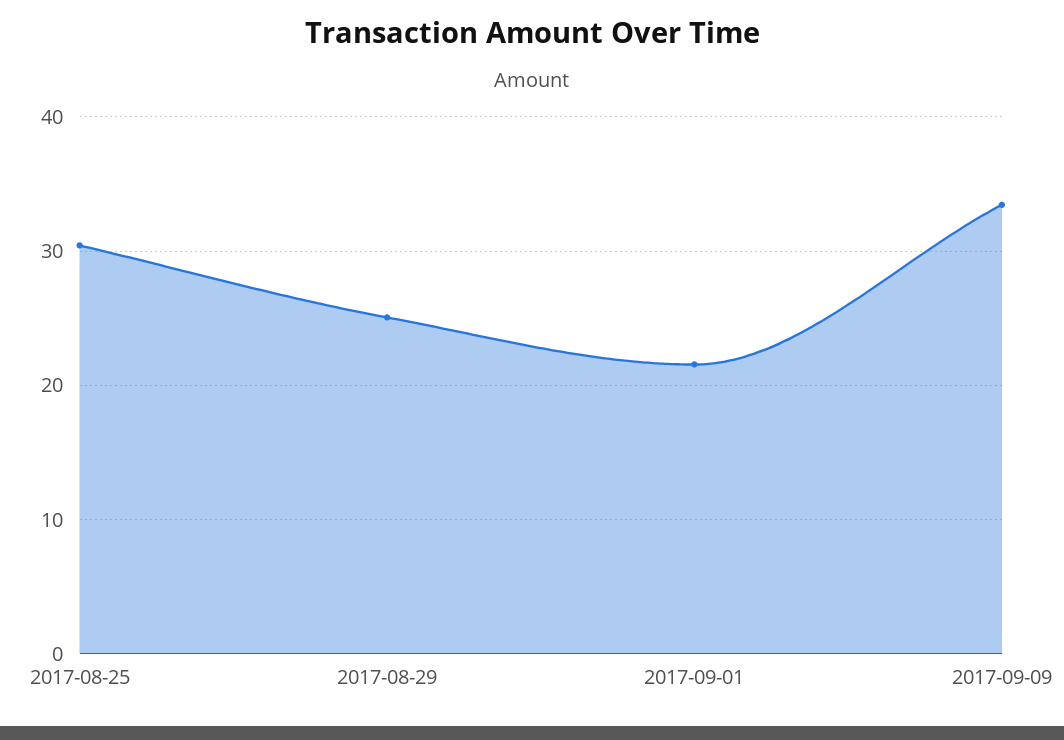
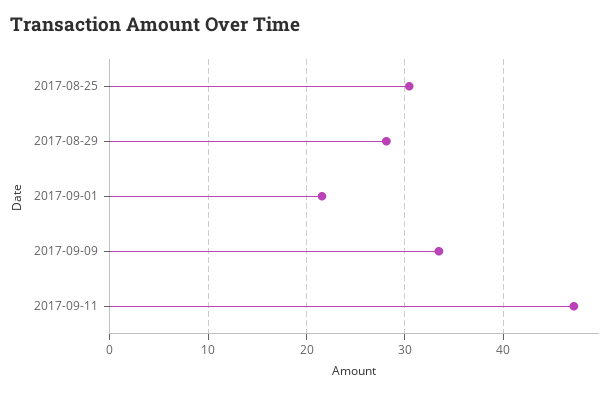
2017-08-29: 25 -> 28
2017-09-11: none -> 47

